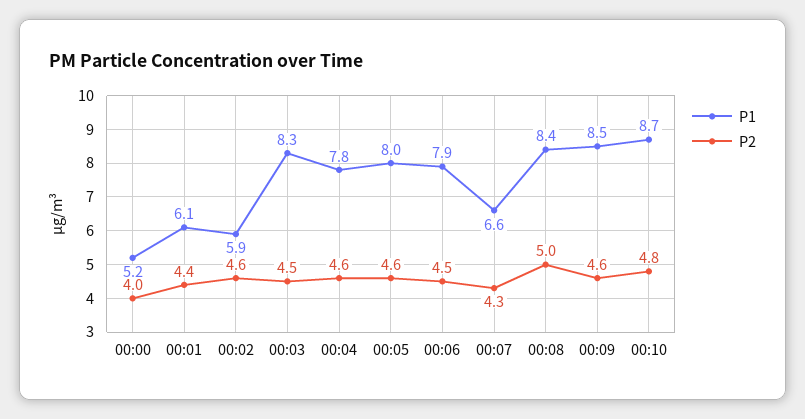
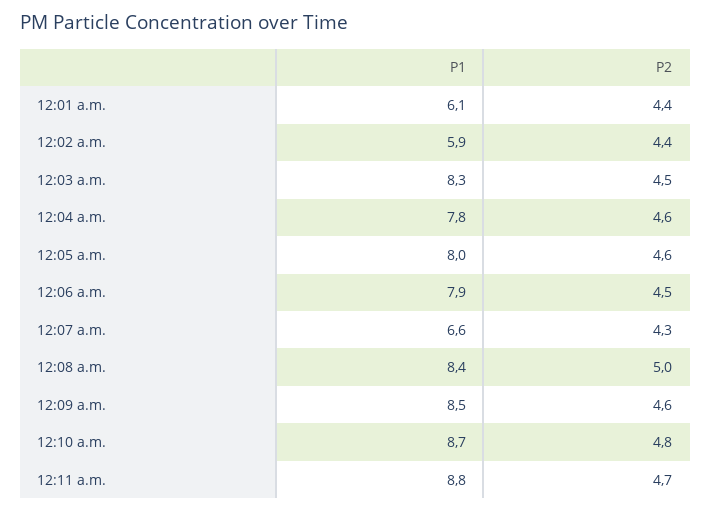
P1, 00:00: 5.2 -> none
P2, 00:00: 4 -> none
P2, 00:02: 4.6 -> 4.4
P1, 12:11 a.m.: none -> 8.8
P2, 12:11 a.m.: none -> 4.7

